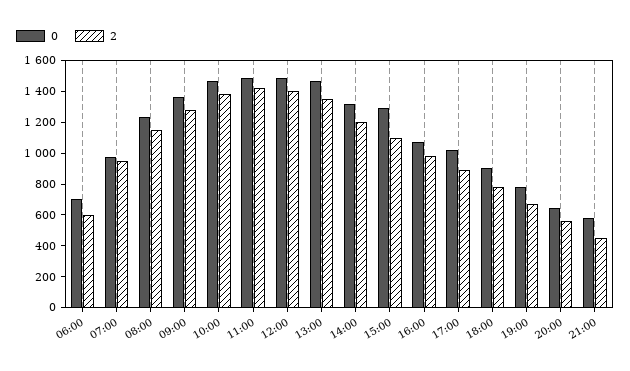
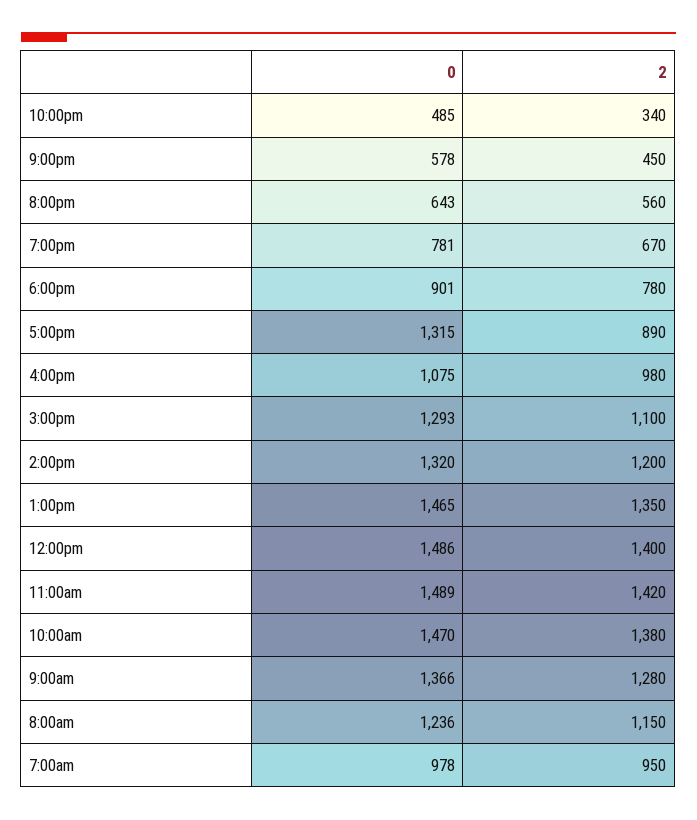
0, 06:00: 700 -> none
2, 06:00: 600 -> none
0, 17:00: 1000 -> 1315
0, 10:00pm: none -> 485
2, 10:00pm: none -> 340

